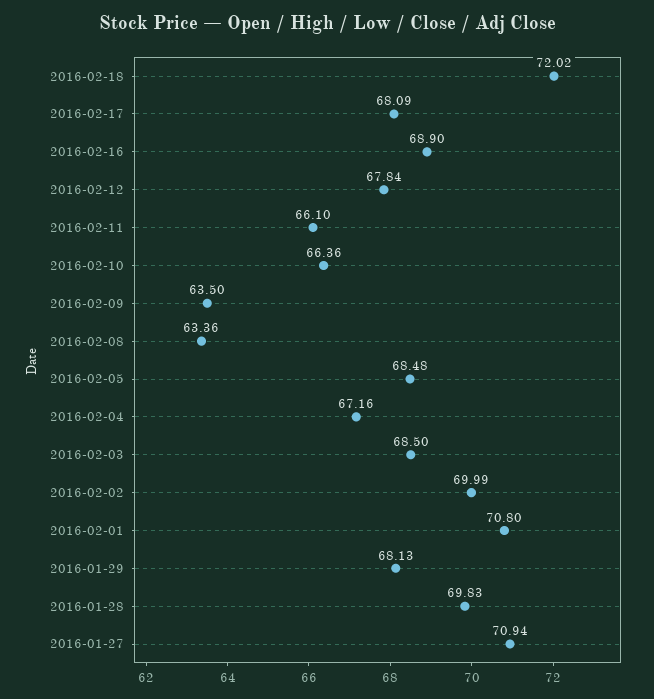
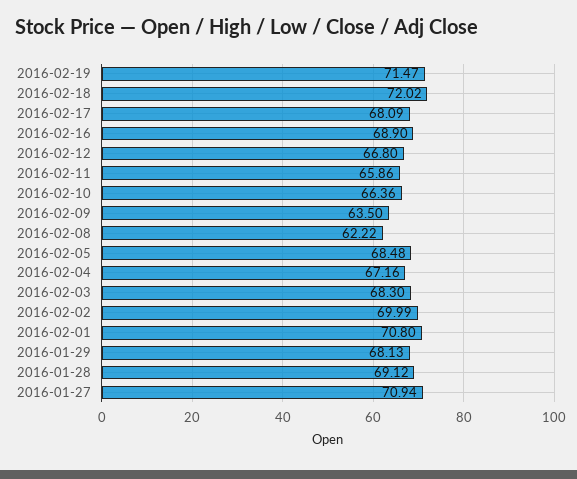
2016-02-12: 67.84 -> 66.8
2016-02-11: 66.1 -> 65.86
2016-02-08: 63.36 -> 62.22
2016-02-03: 68.5 -> 68.3
2016-01-28: 69.83 -> 69.12
2016-02-19: none -> 71.47

